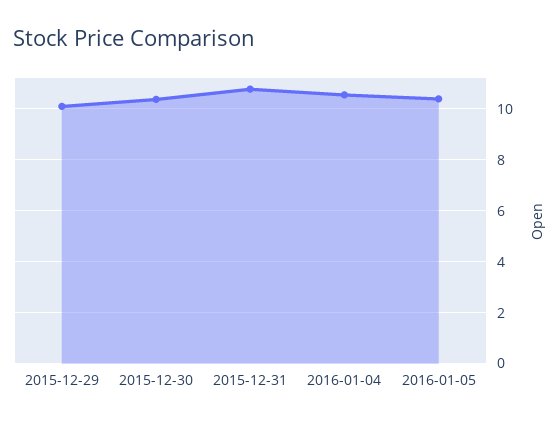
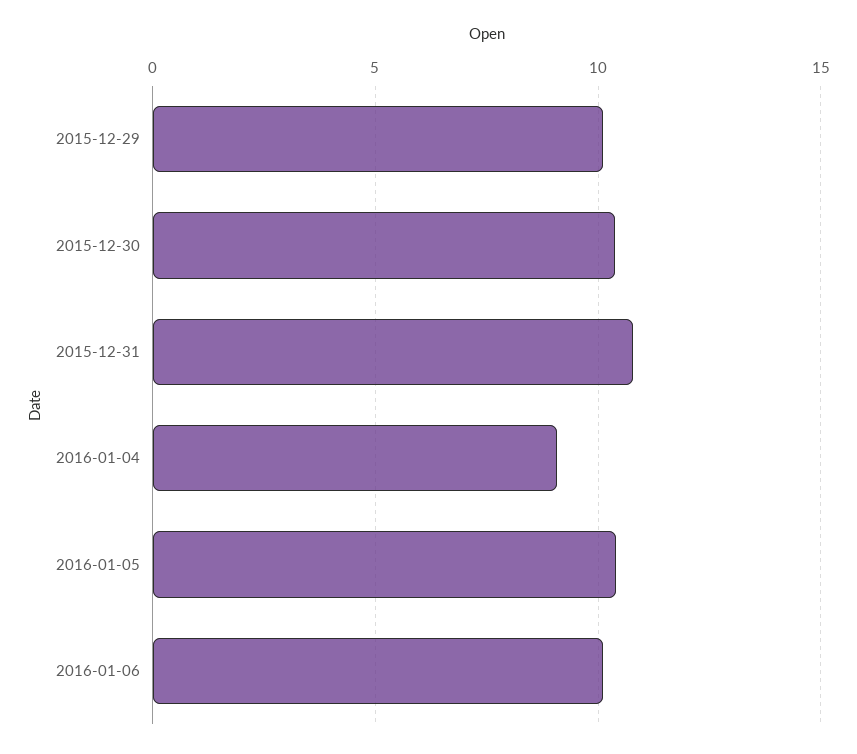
2016-01-04: 10.5 -> 9
2016-01-06: none -> 10

